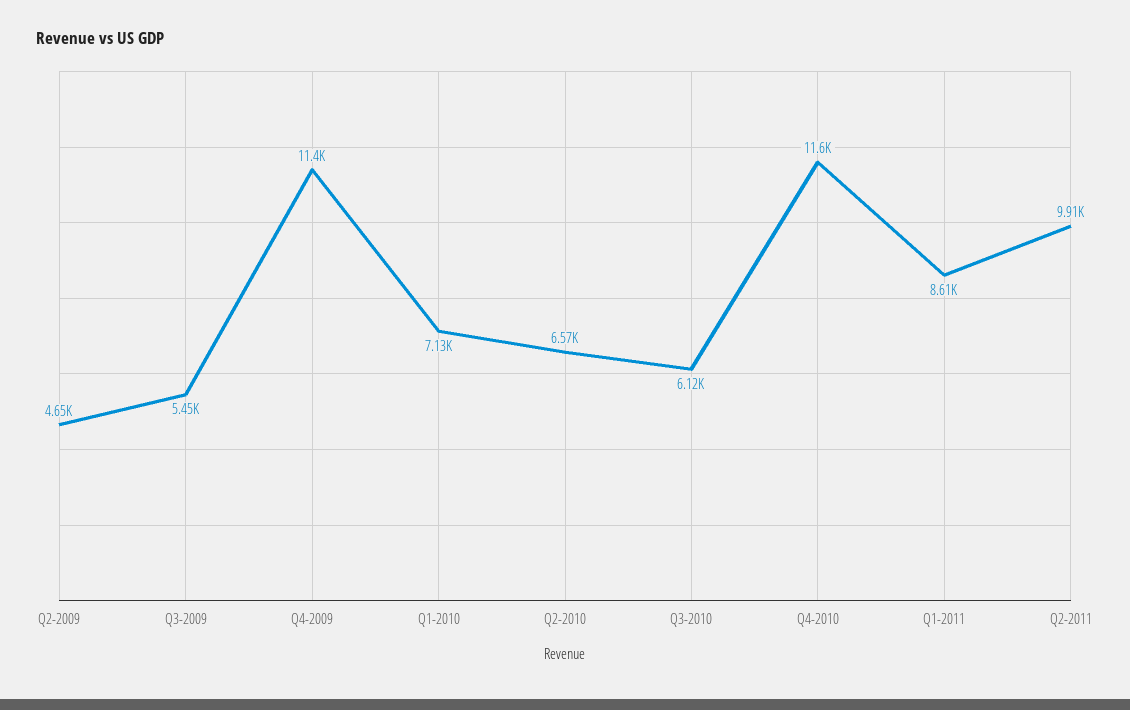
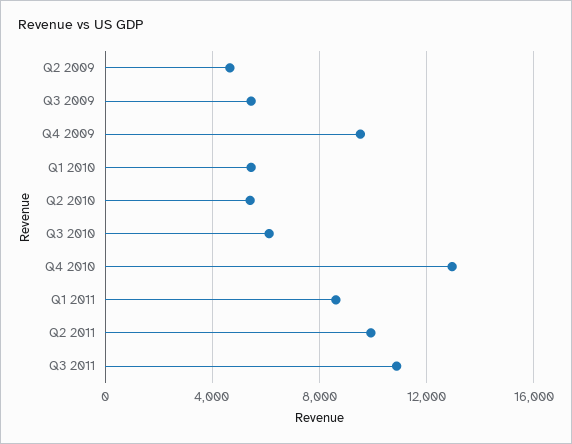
Q4-2009: 11400 -> 9500
Q1-2010: 7130 -> 5500
Q2-2010: 6570 -> 5500
Q4-2010: 11600 -> 13000
Q3 2011: none -> 11000

